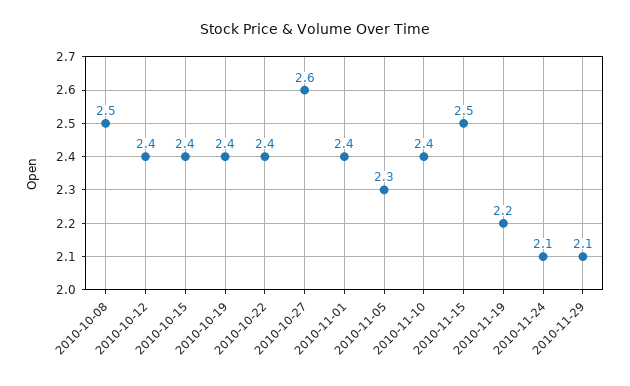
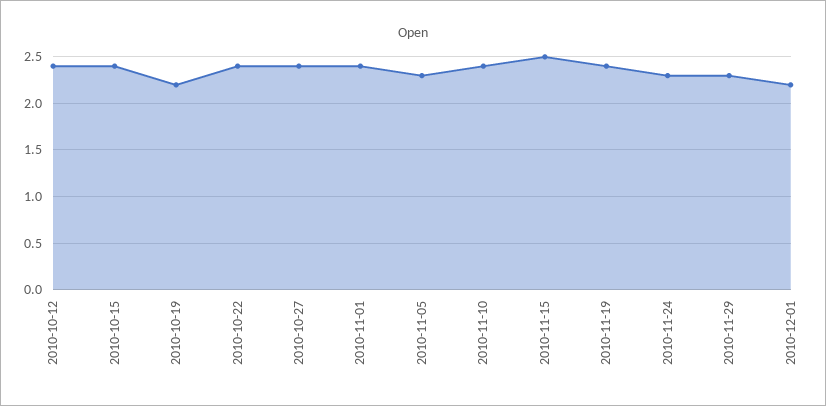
2010-10-08: 2.5 -> none
2010-10-19: 2.4 -> 2.2
2010-10-27: 2.6 -> 2.4
2010-11-19: 2.2 -> 2.4
2010-11-24: 2.1 -> 2.3
2010-11-29: 2.1 -> 2.3
2010-12-01: none -> 2.2

